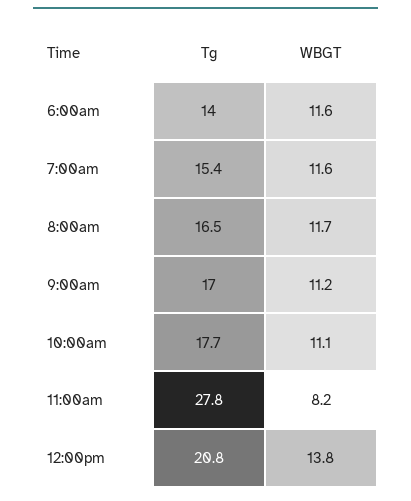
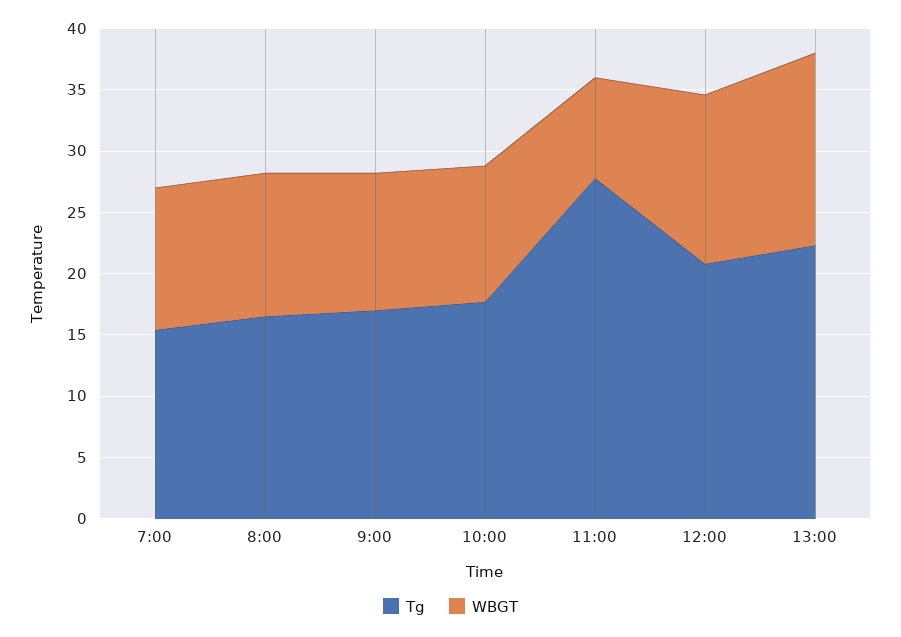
Tg, 6:00am: 14 -> none
WBGT, 6:00am: 11.6 -> none
Tg, 13:00: none -> 22
WBGT, 13:00: none -> 16

